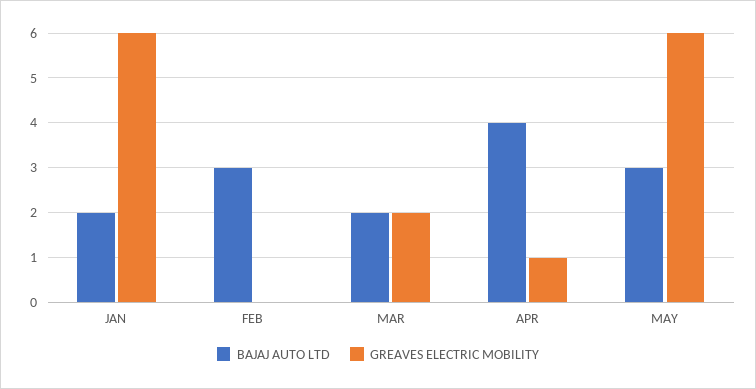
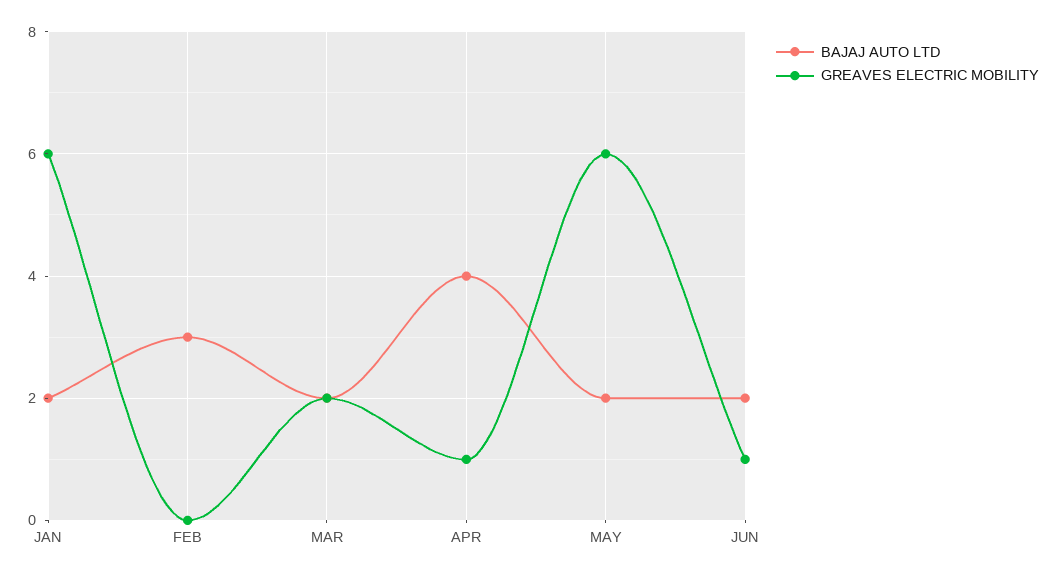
BAJAJ AUTO LTD, MAY: 3 -> 2
BAJAJ AUTO LTD, JUN: none -> 2
GREAVES ELECTRIC MOBILITY, JUN: none -> 1

